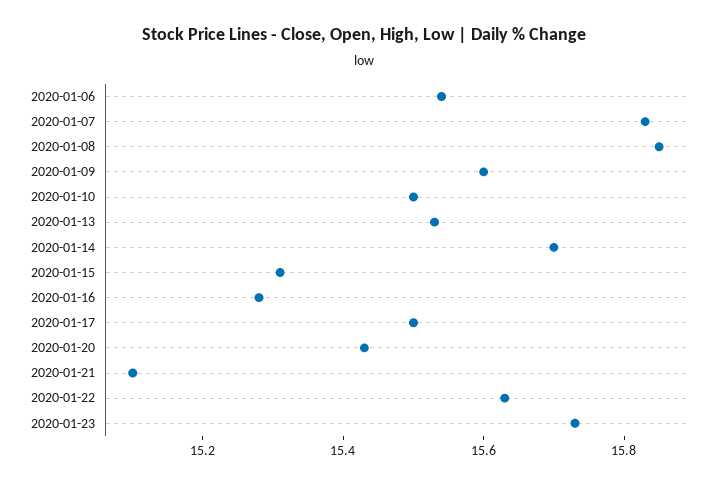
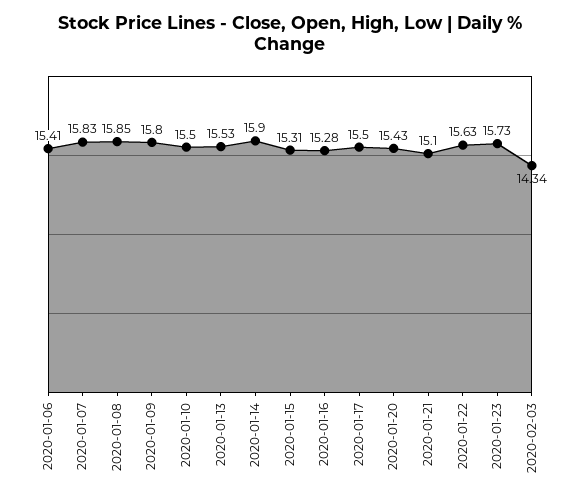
2020-01-06: 15.55 -> 15.41
2020-01-09: 15.6 -> 15.8
2020-01-14: 15.7 -> 15.9
2020-02-03: none -> 14.34

